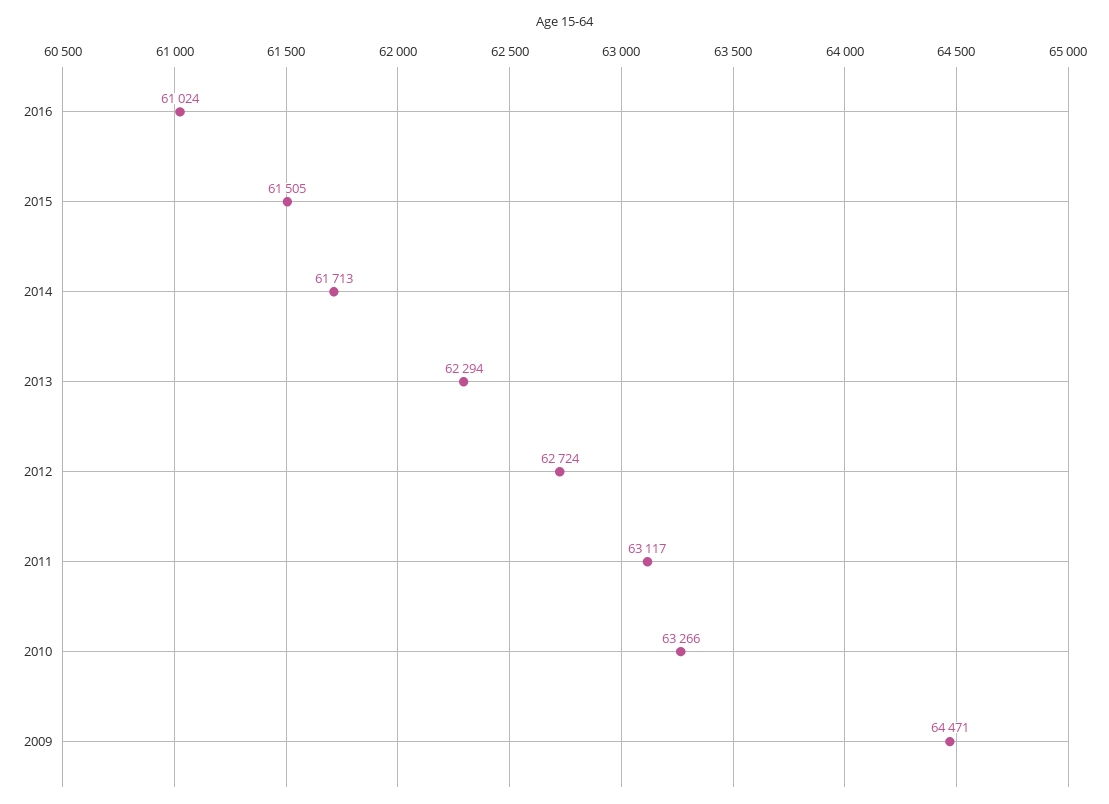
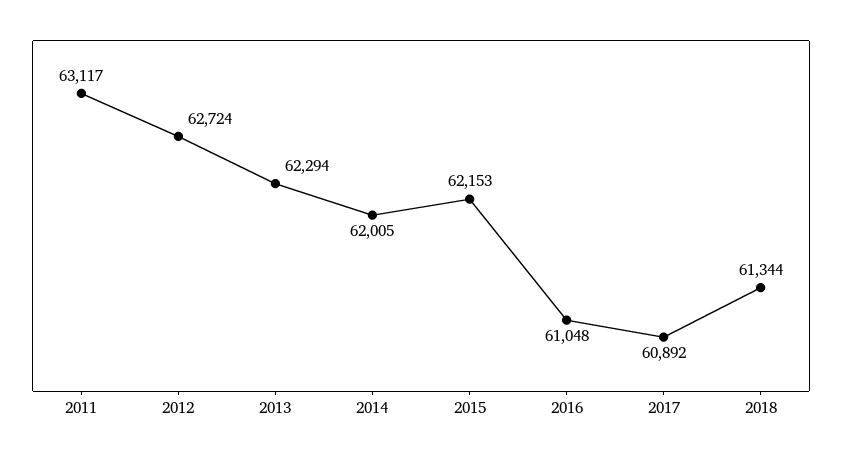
2016: 61024 -> 61048
2015: 61505 -> 62153
2014: 61713 -> 62005
2010: 63266 -> none
2009: 64471 -> none
2017: none -> 60892
2018: none -> 61344

